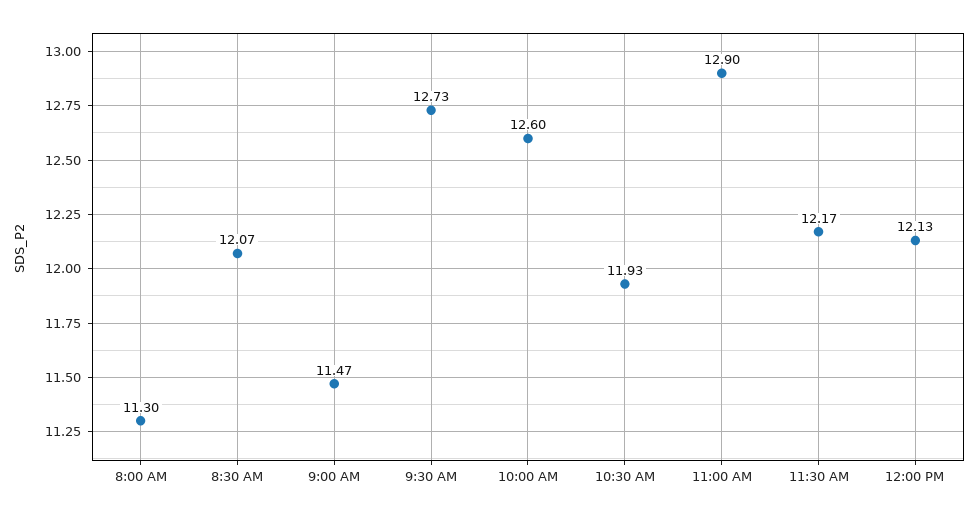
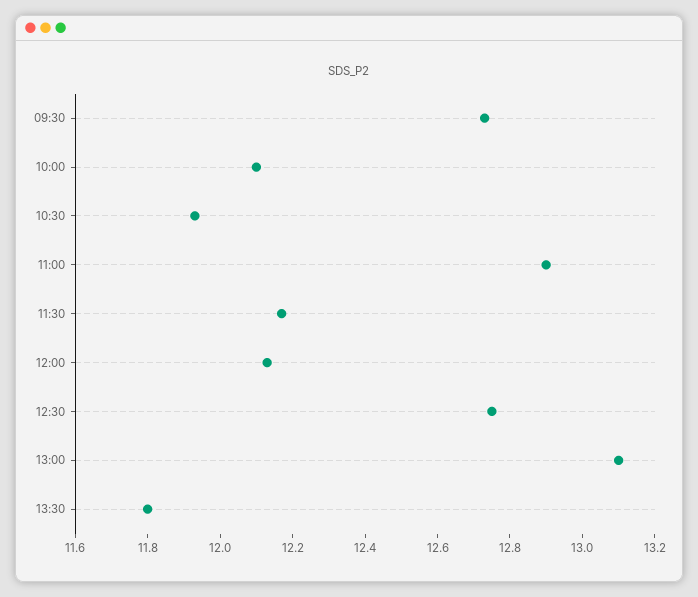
8:00 AM: 11.3 -> none
8:30 AM: 12.07 -> none
9:00 AM: 11.47 -> none
10:00 AM: 12.6 -> 12.1
12:30: none -> 12.75
13:00: none -> 13.1
13:30: none -> 11.8

